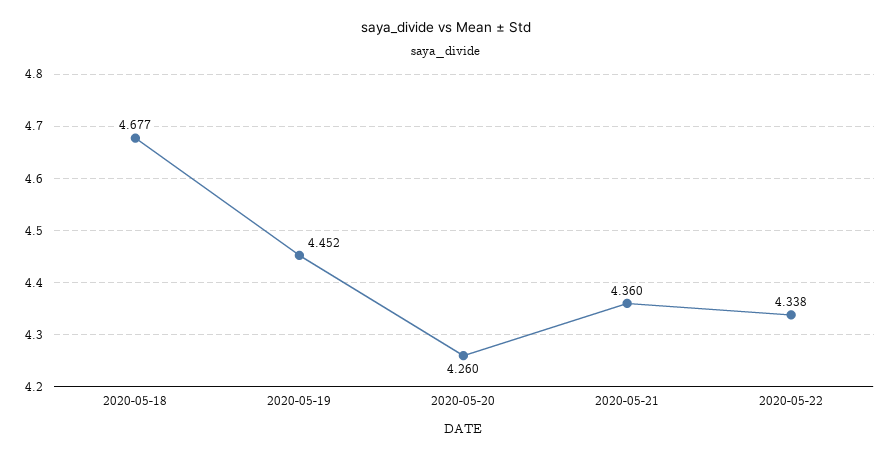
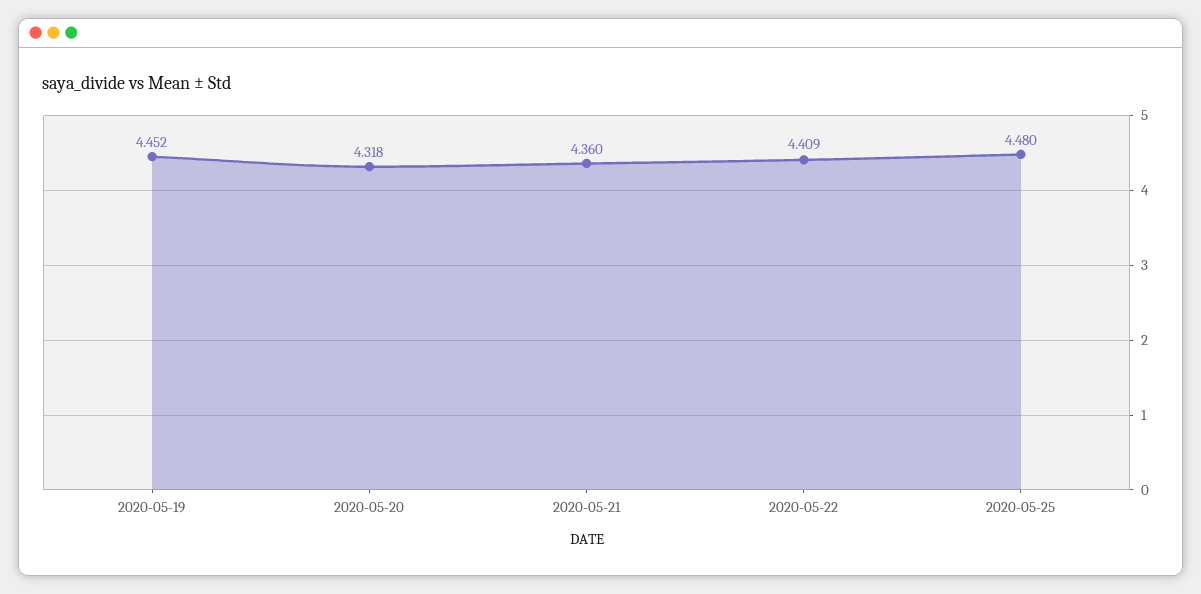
2020-05-18: 4.677 -> none
2020-05-20: 4.26 -> 4.318
2020-05-22: 4.338 -> 4.409
2020-05-25: none -> 4.48

